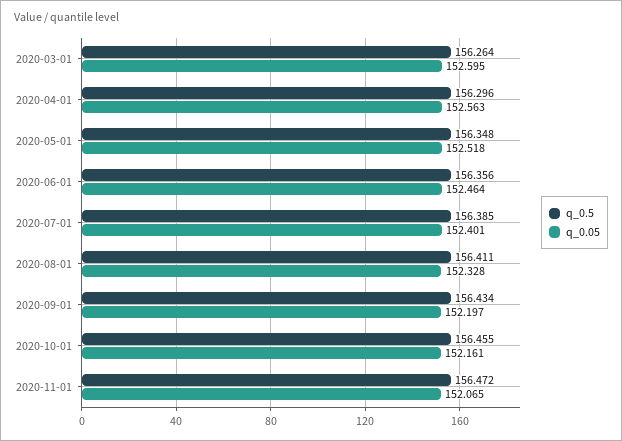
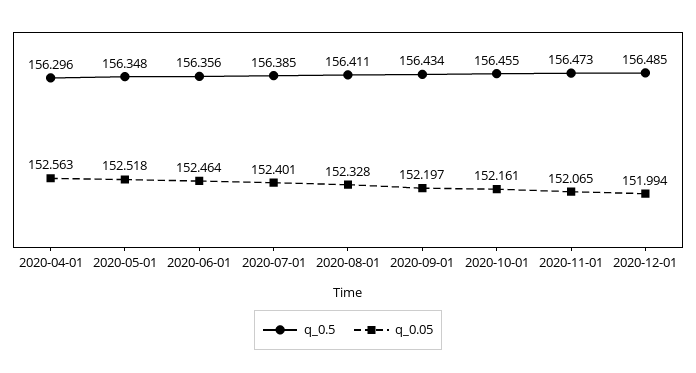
q_0.5, 2020-03-01: 156.264 -> none
q_0.05, 2020-03-01: 152.595 -> none
q_0.5, 2020-11-01: 156.472 -> 156.473
q_0.5, 2020-12-01: none -> 156.485
q_0.05, 2020-12-01: none -> 151.994

